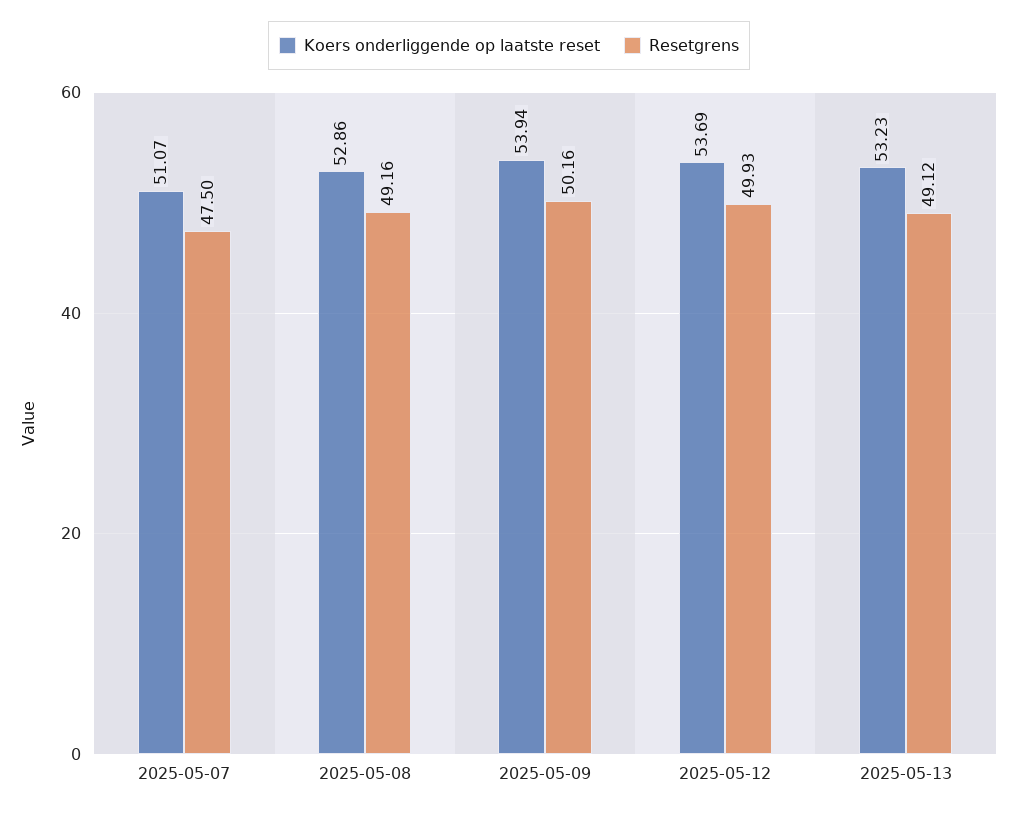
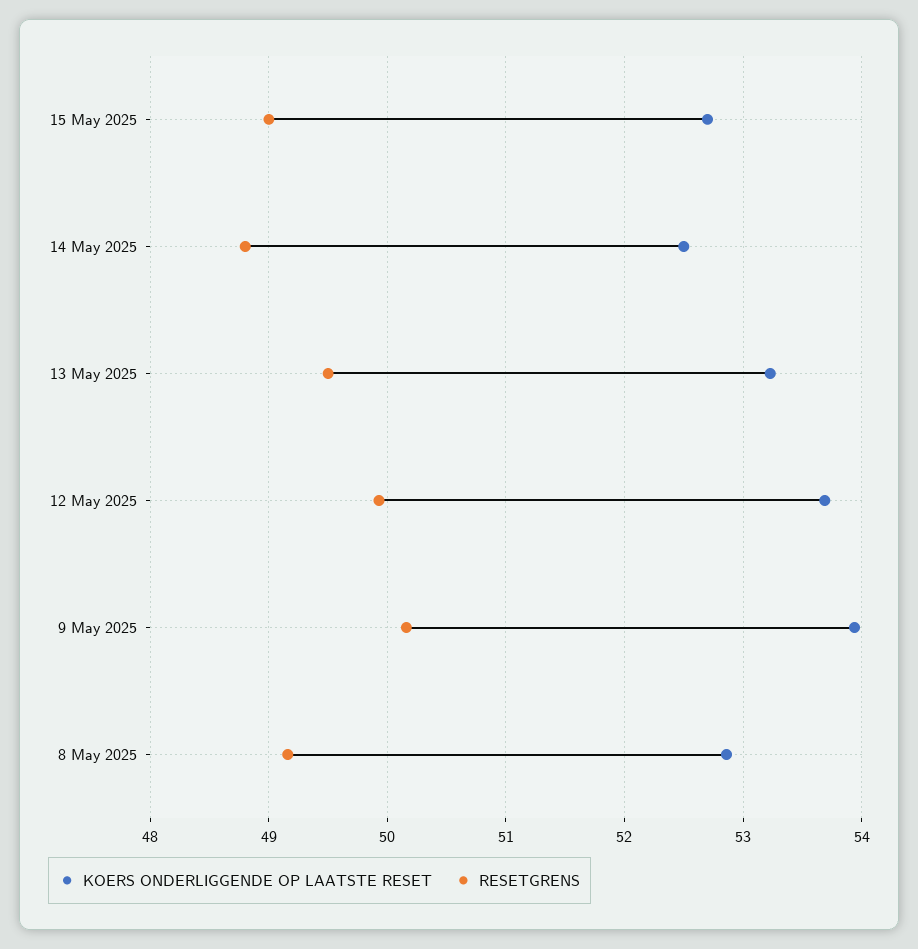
Koers onderliggende op laatste reset, 2025-05-07: 51.07 -> none
Resetgrens, 2025-05-07: 47.5 -> none
Resetgrens, 2025-05-13: 49.12 -> 49.5
Koers onderliggende op laatste reset, 15 May 2025: none -> 52.7
Resetgrens, 15 May 2025: none -> 49
Koers onderliggende op laatste reset, 14 May 2025: none -> 52.5
Resetgrens, 14 May 2025: none -> 48.8

